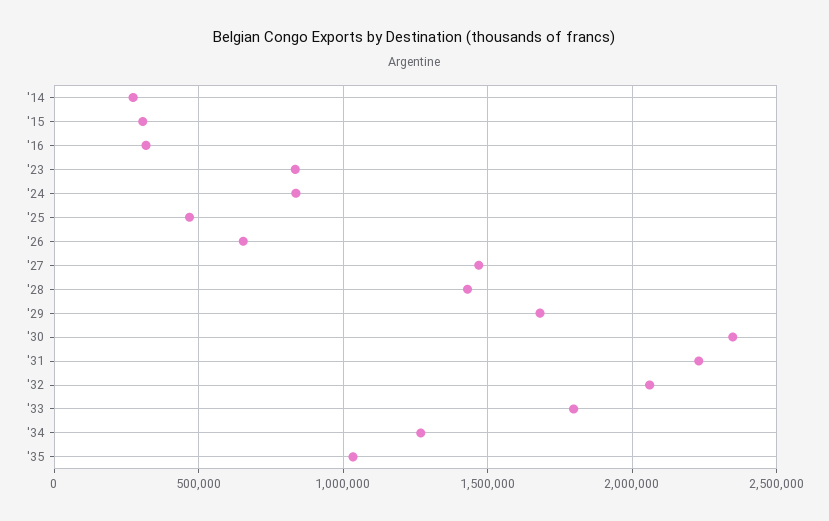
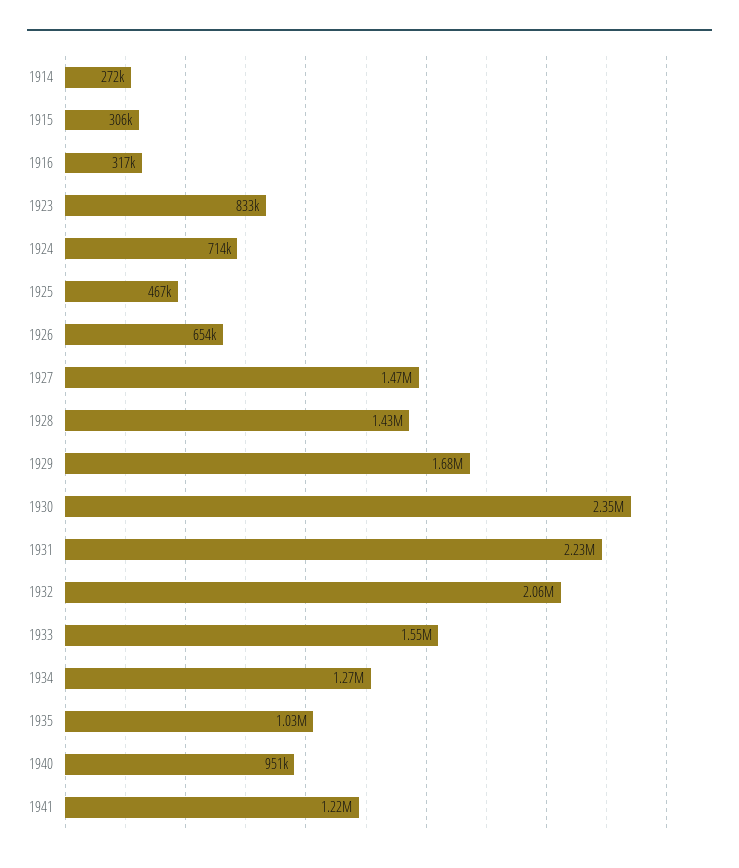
'24: 850000 -> 714000
'33: 1800000 -> 1550000
1940: none -> 951000
1941: none -> 1220000

